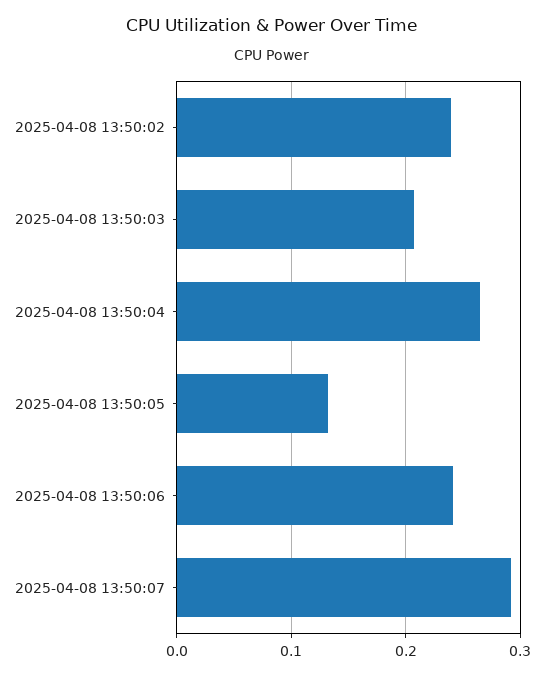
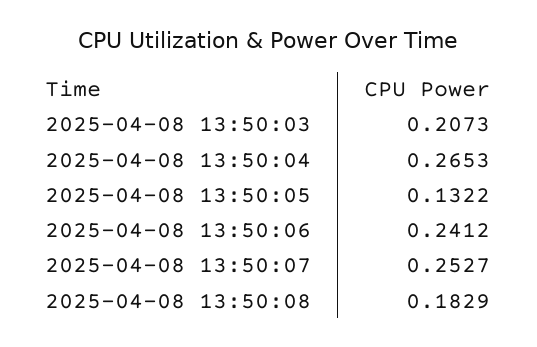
2025-04-08 13:50:02: 0.24 -> none
2025-04-08 13:50:07: 0.29 -> 0.2527
2025-04-08 13:50:08: none -> 0.1829

